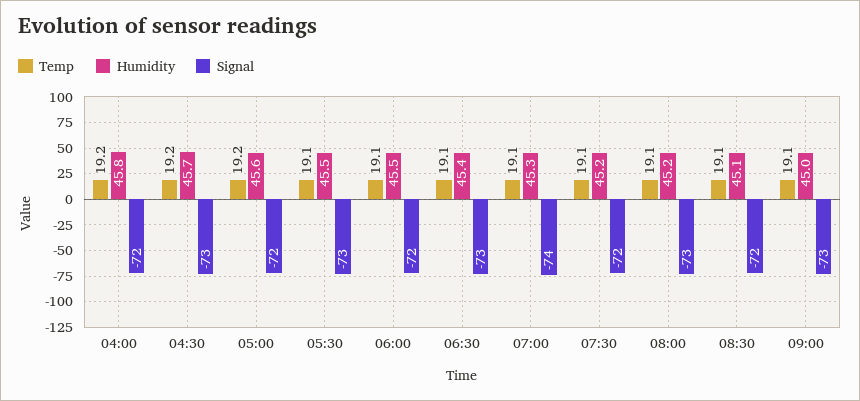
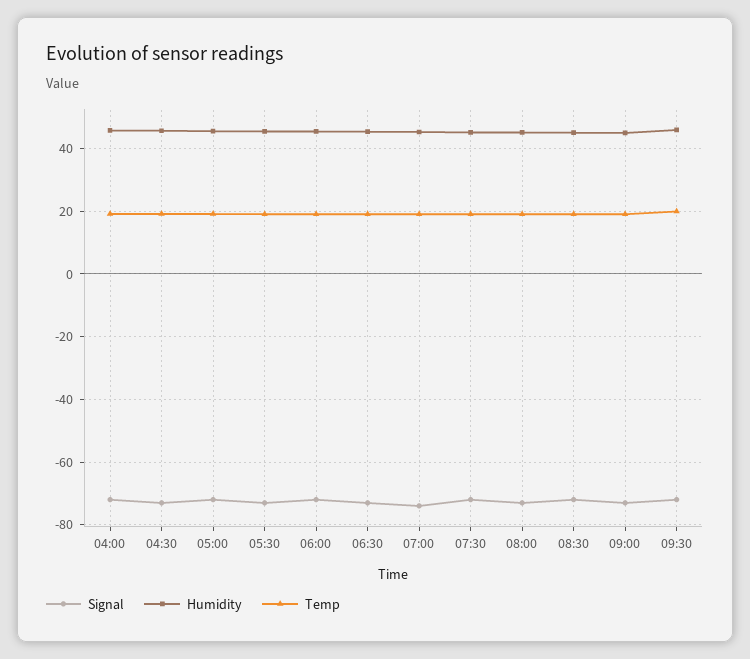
Signal, 09:30: none -> -72
Humidity, 09:30: none -> 46
Temp, 09:30: none -> 20

